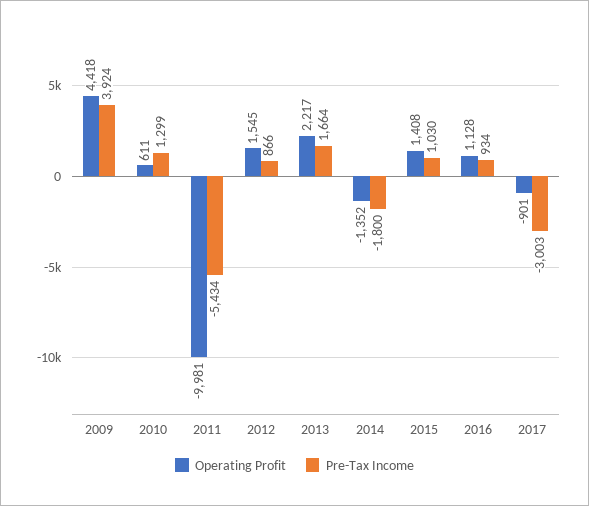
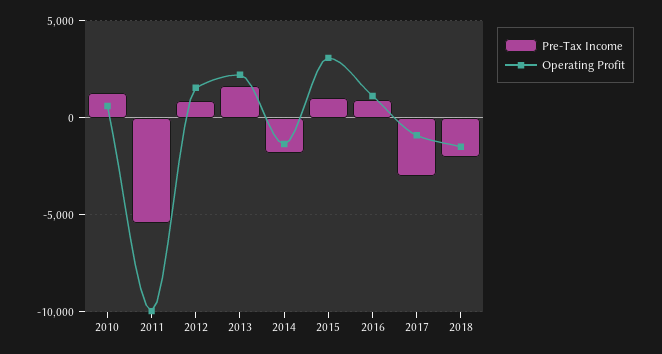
Operating Profit, 2009: 4418 -> none
Pre-Tax Income, 2009: 3924 -> none
Operating Profit, 2015: 1408 -> 3000
Pre-Tax Income, 2018: none -> -2000
Operating Profit, 2018: none -> -1500

